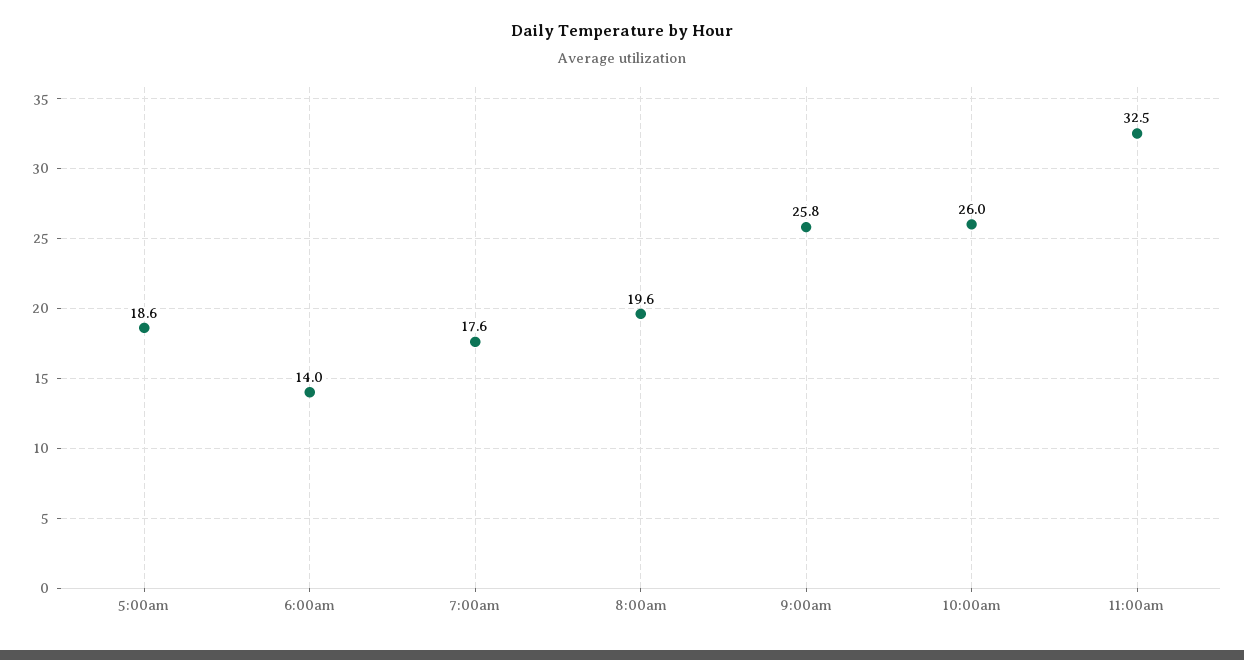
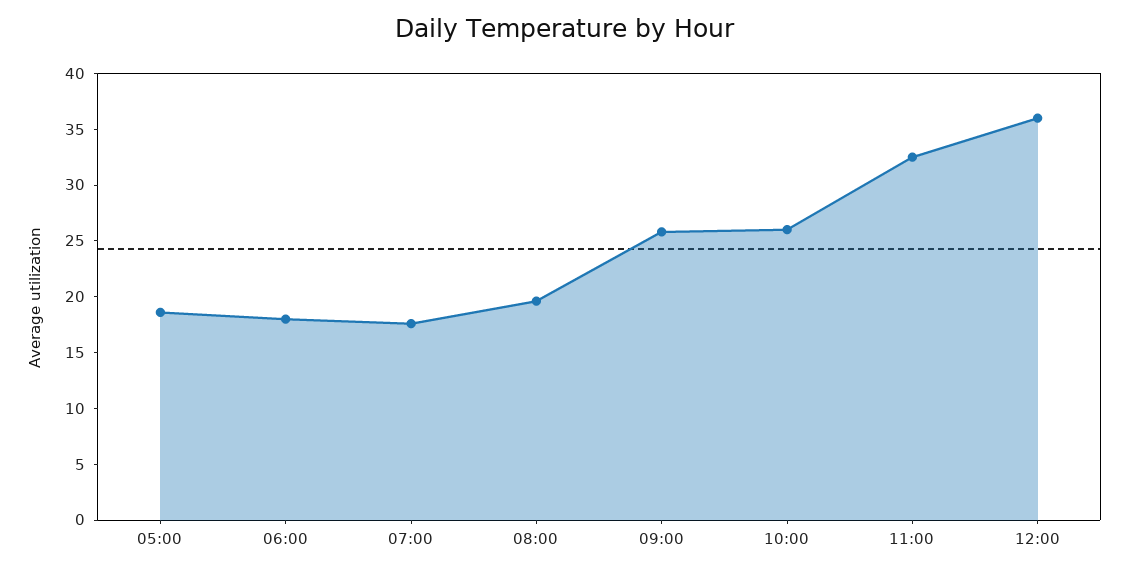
6:00am: 14 -> 18
12:00: none -> 36

